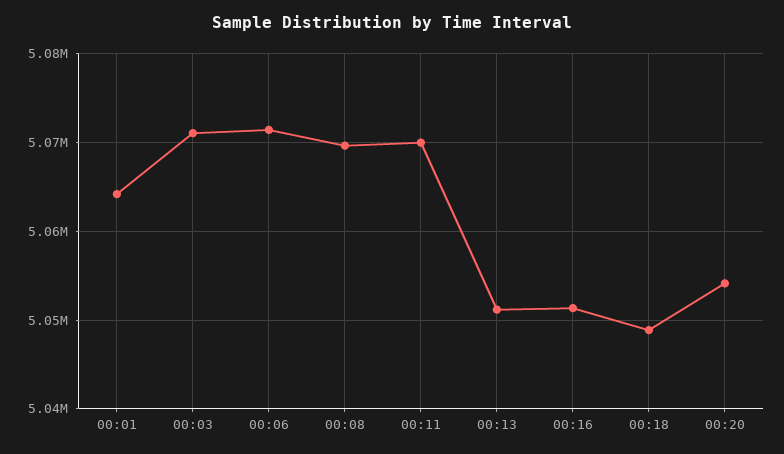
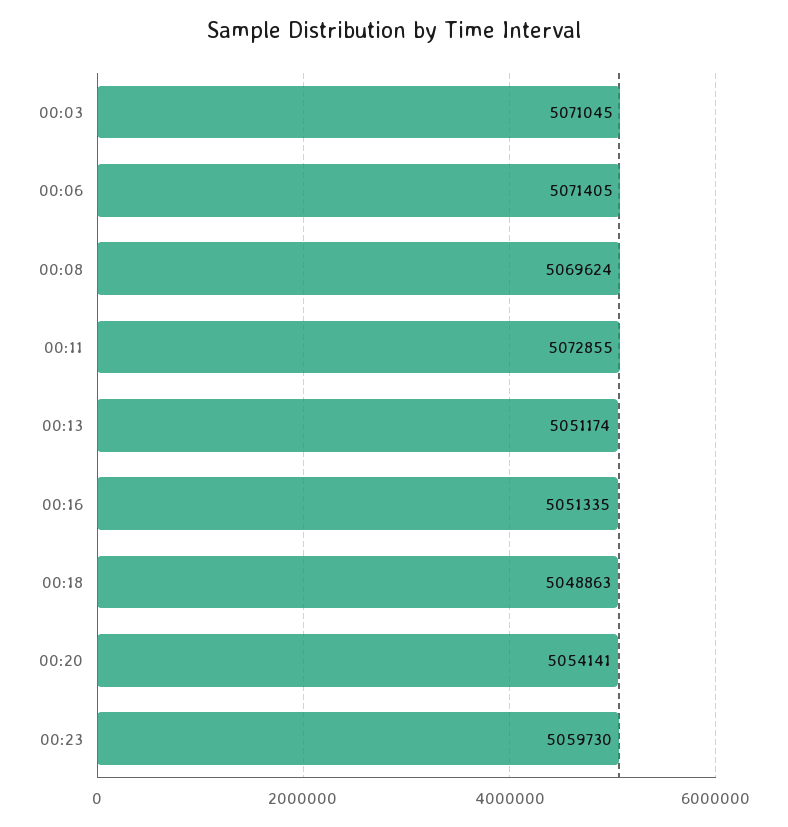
00:01: 5064000 -> none
00:11: 5070000 -> 5072855
00:23: none -> 5059730

